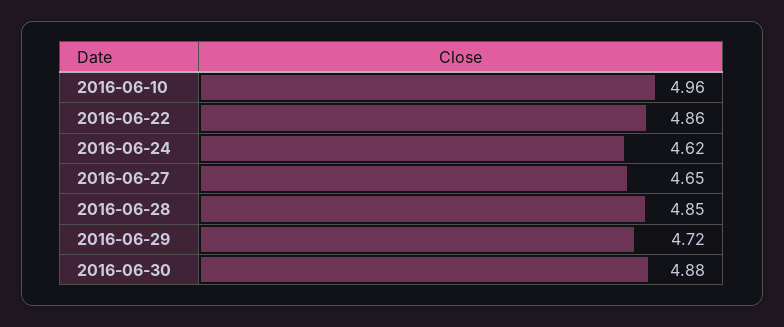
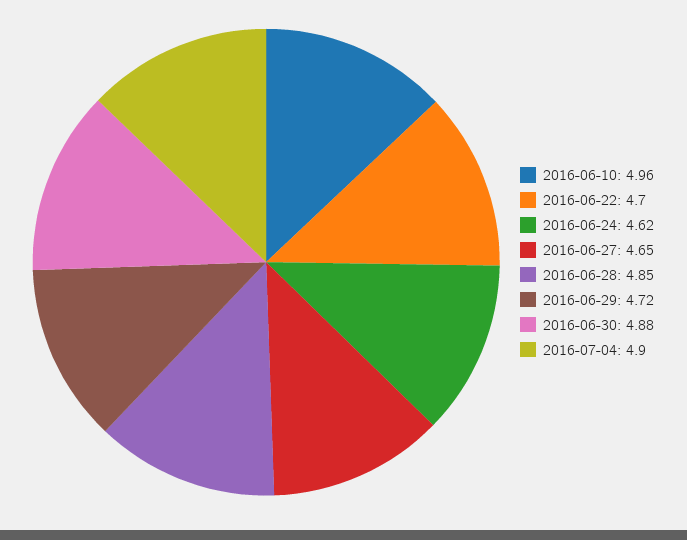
2016-06-22: 4.86 -> 4.7
2016-07-04: none -> 4.9

